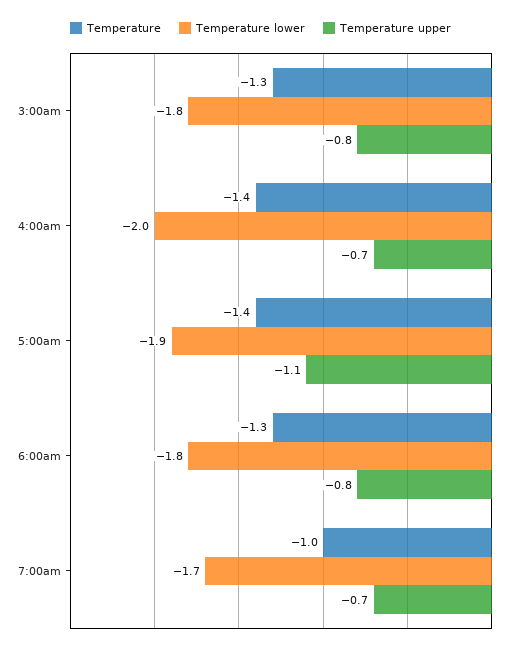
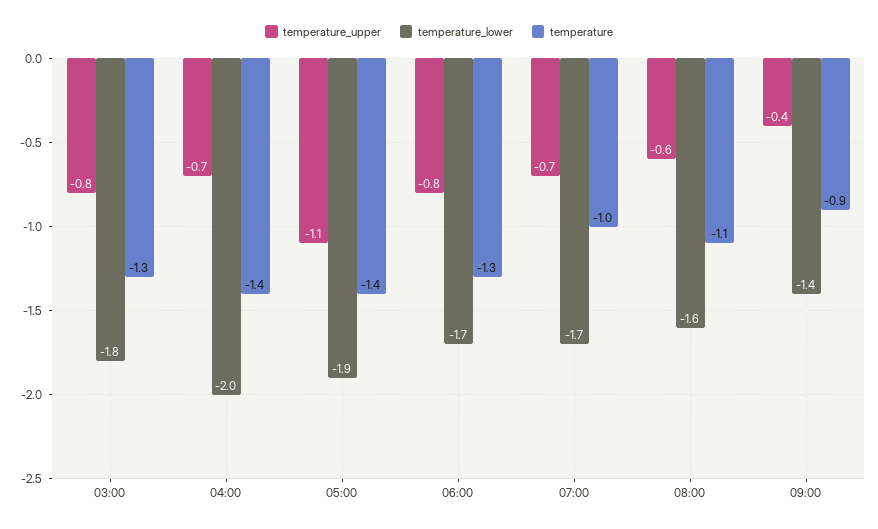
Temperature lower, 6:00am: -1.8 -> -1.7
Temperature upper, 08:00: none -> -0.6
Temperature lower, 08:00: none -> -1.6
Temperature, 08:00: none -> -1.1
Temperature upper, 09:00: none -> -0.4
Temperature lower, 09:00: none -> -1.4
Temperature, 09:00: none -> -0.9

